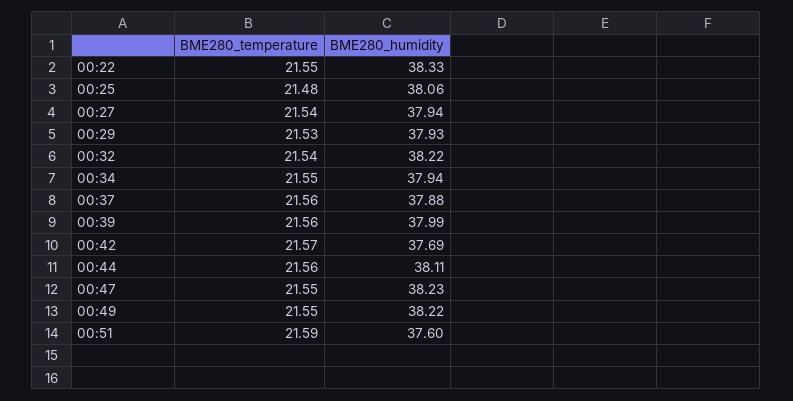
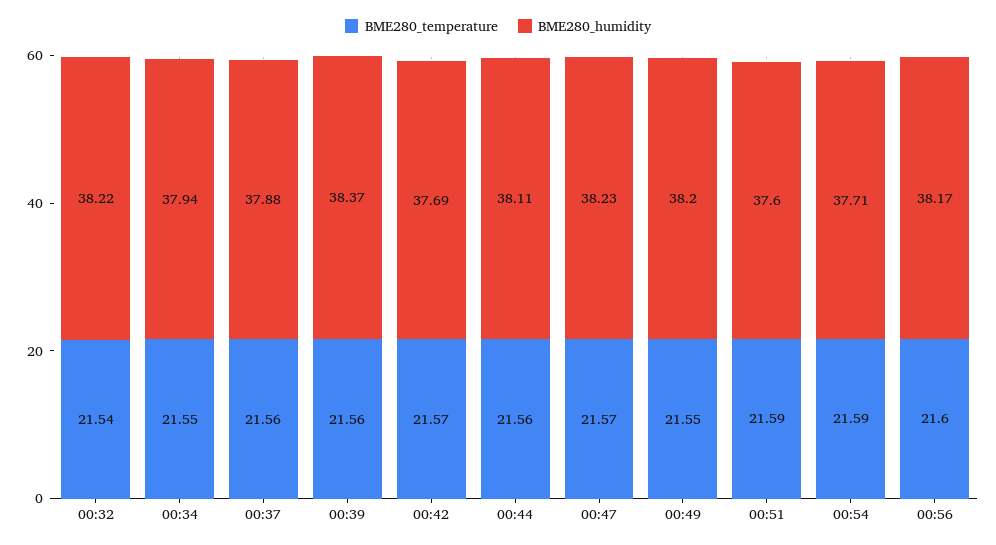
BME280_temperature, 00:22: 21.55 -> none
BME280_humidity, 00:22: 38.33 -> none
BME280_temperature, 00:25: 21.48 -> none
BME280_humidity, 00:25: 38.06 -> none
BME280_temperature, 00:27: 21.54 -> none
BME280_humidity, 00:27: 37.94 -> none
BME280_temperature, 00:29: 21.53 -> none
BME280_humidity, 00:29: 37.93 -> none
BME280_humidity, 00:39: 37.99 -> 38.37
BME280_temperature, 00:47: 21.55 -> 21.57
BME280_humidity, 00:49: 38.22 -> 38.2
BME280_temperature, 00:54: none -> 21.59
BME280_humidity, 00:54: none -> 37.71
BME280_temperature, 00:56: none -> 21.6
BME280_humidity, 00:56: none -> 38.17

